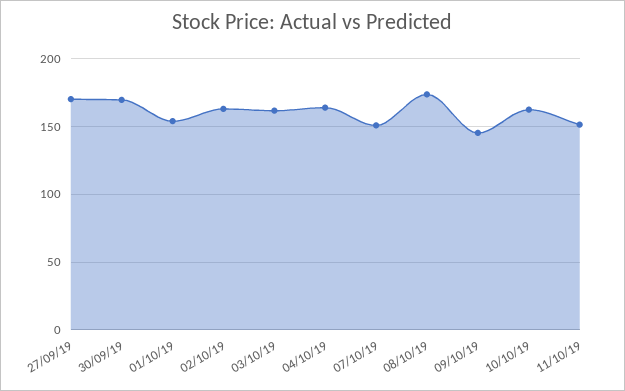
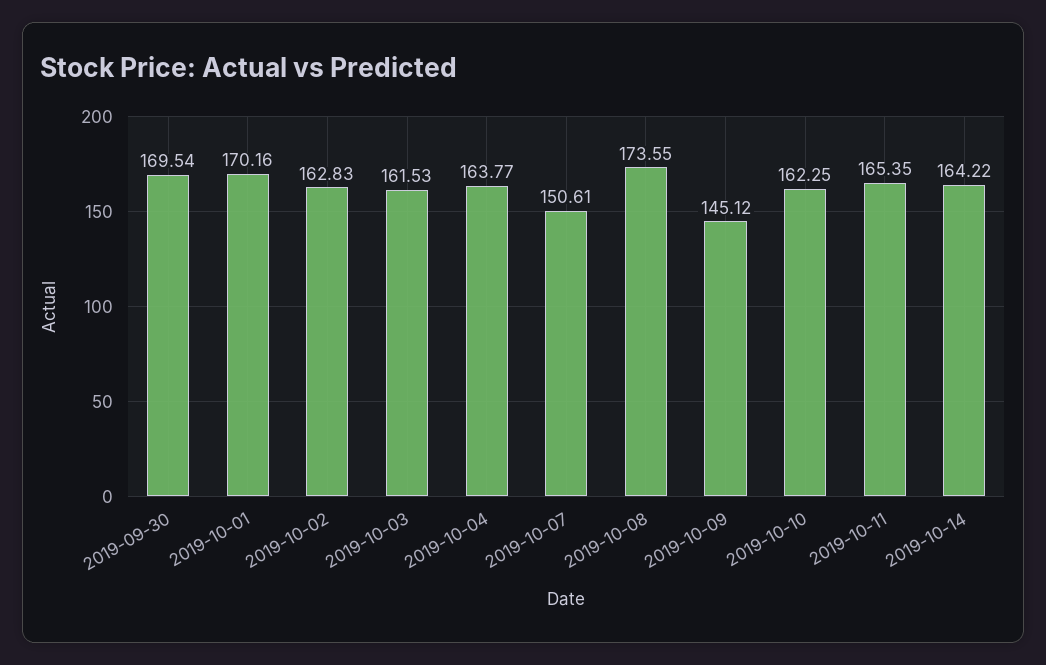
27/09/19: 170 -> none
01/10/19: 155 -> 170.16
11/10/19: 150 -> 165.35
2019-10-14: none -> 164.22

